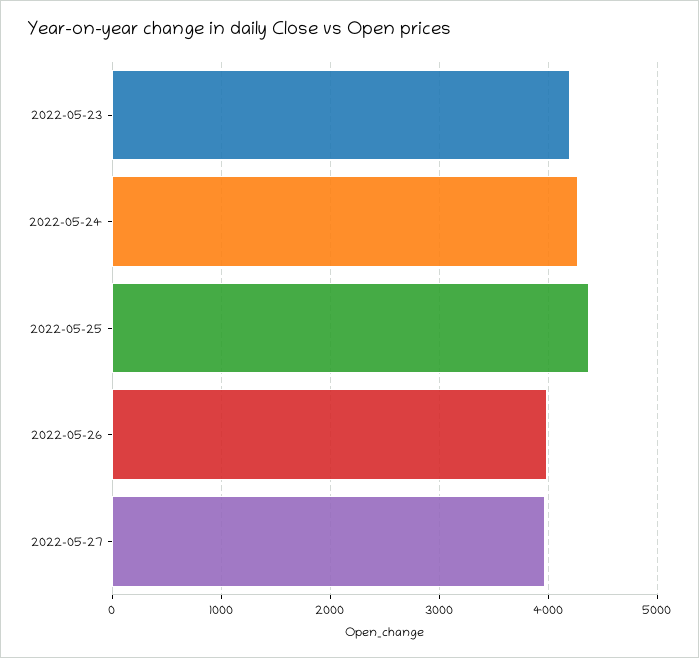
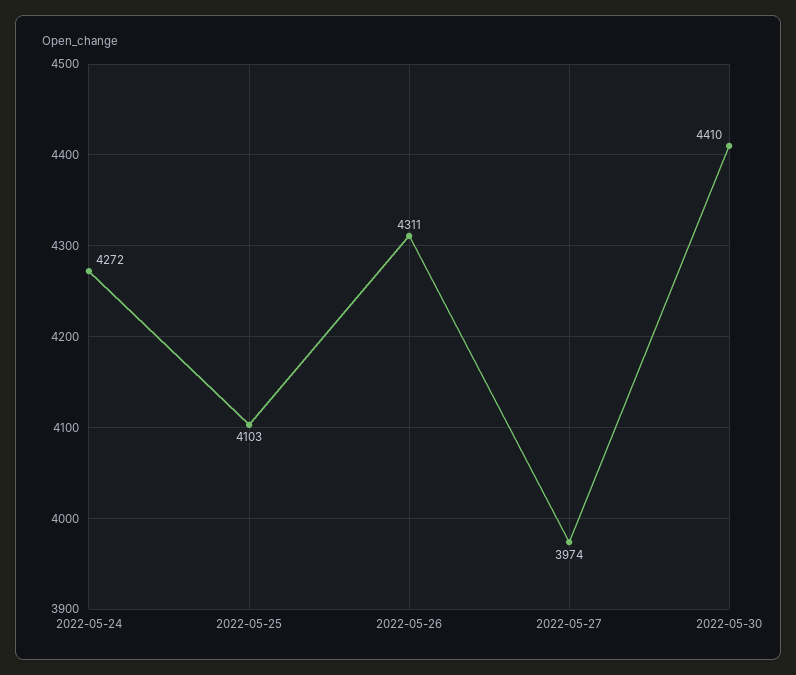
2022-05-23: 4200 -> none
2022-05-25: 4400 -> 4103
2022-05-26: 4000 -> 4311
2022-05-30: none -> 4410

